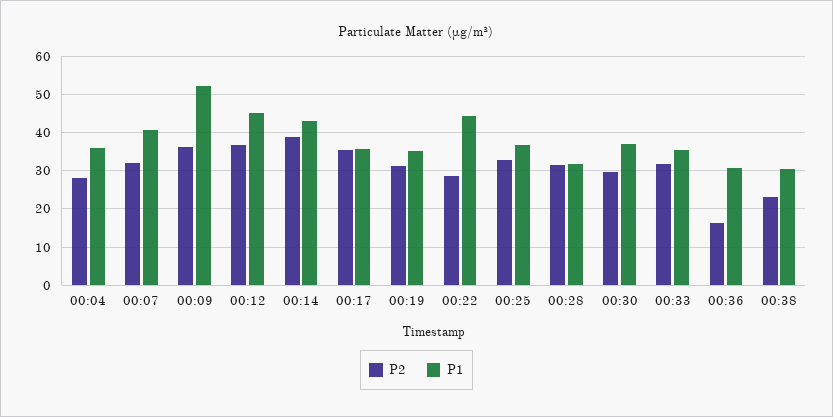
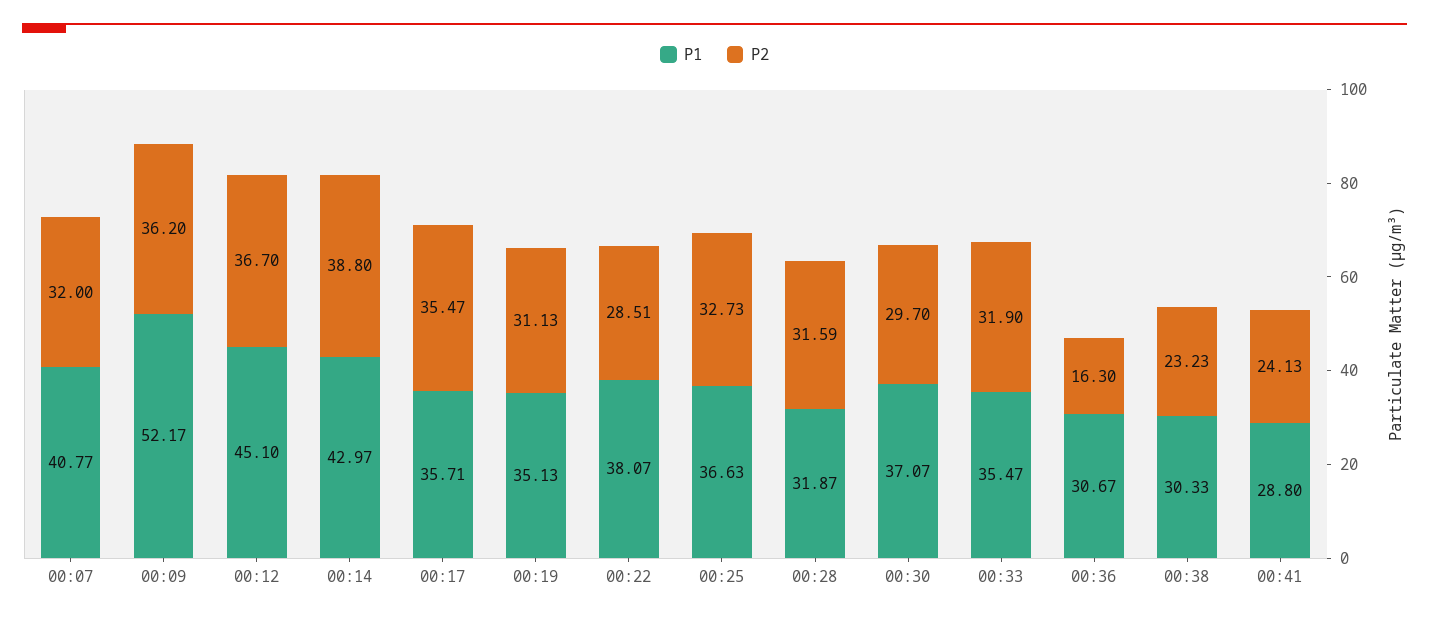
P2, 00:04: 28 -> none
P1, 00:04: 36 -> none
P1, 00:22: 44 -> 38.07
P1, 00:41: none -> 28.8
P2, 00:41: none -> 24.13

